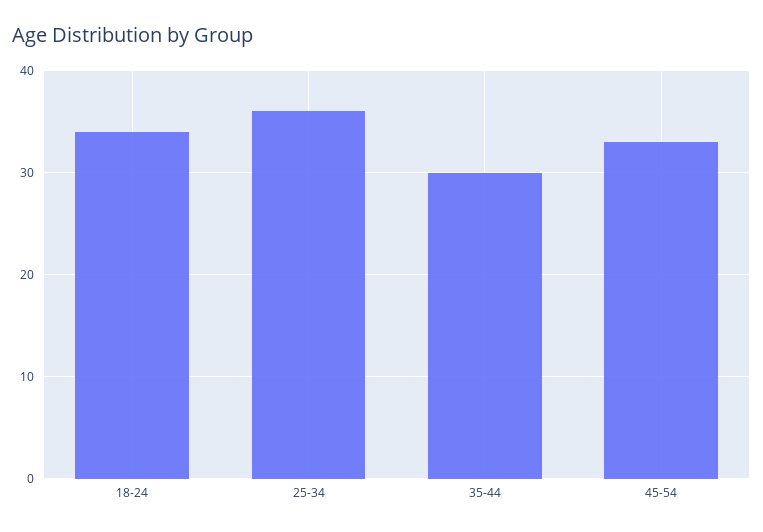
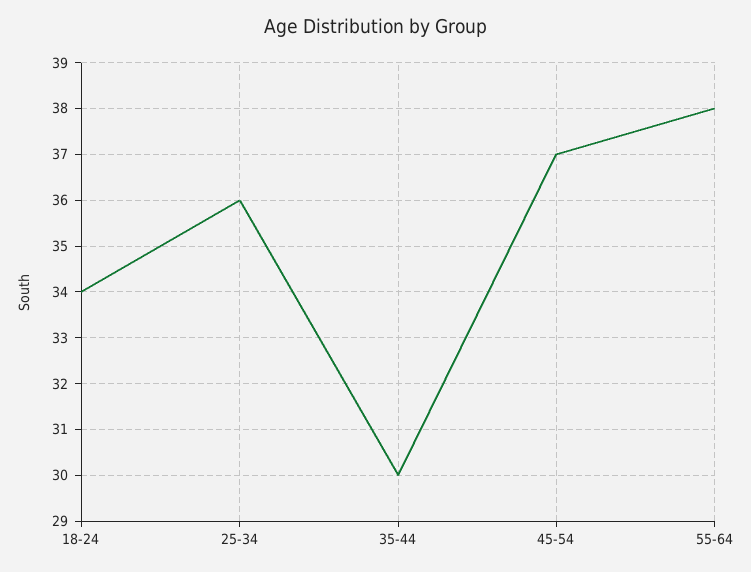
45-54: 33 -> 37
55-64: none -> 38

